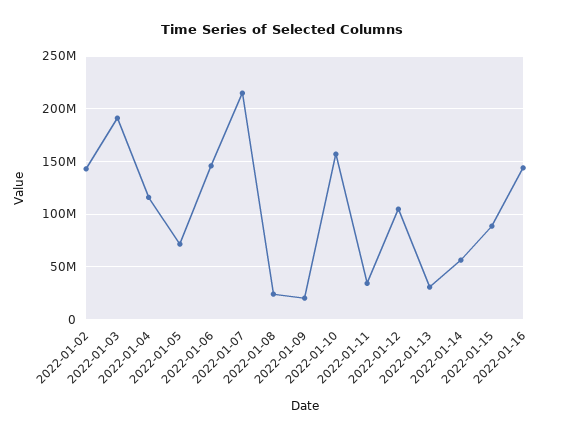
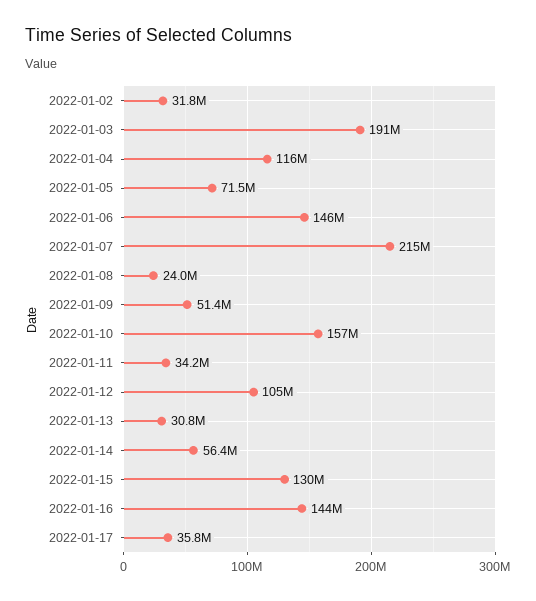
2022-01-02: 140000000 -> 31800000
2022-01-09: 20000000 -> 51400000
2022-01-15: 90000000 -> 130000000
2022-01-17: none -> 35800000

